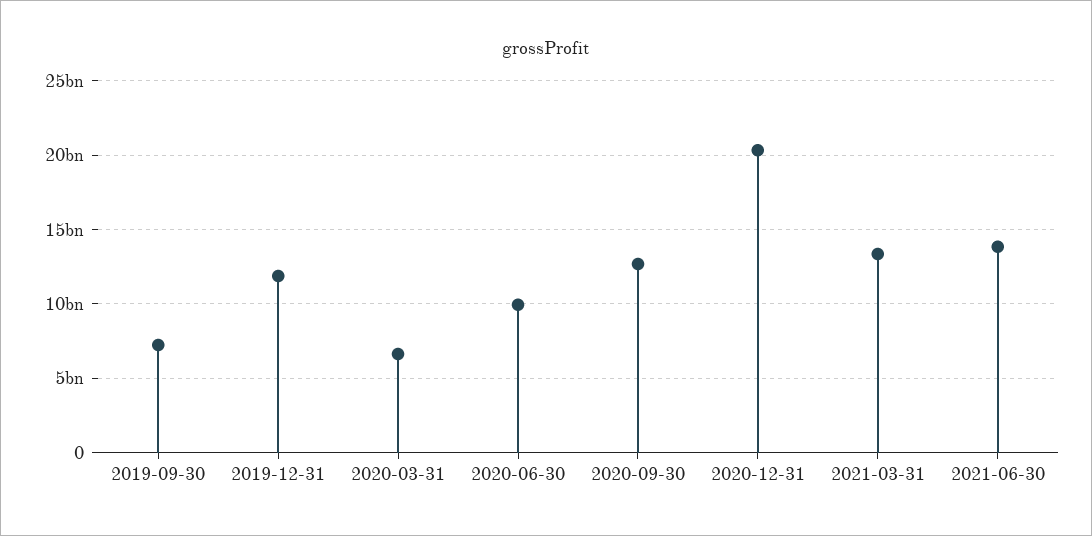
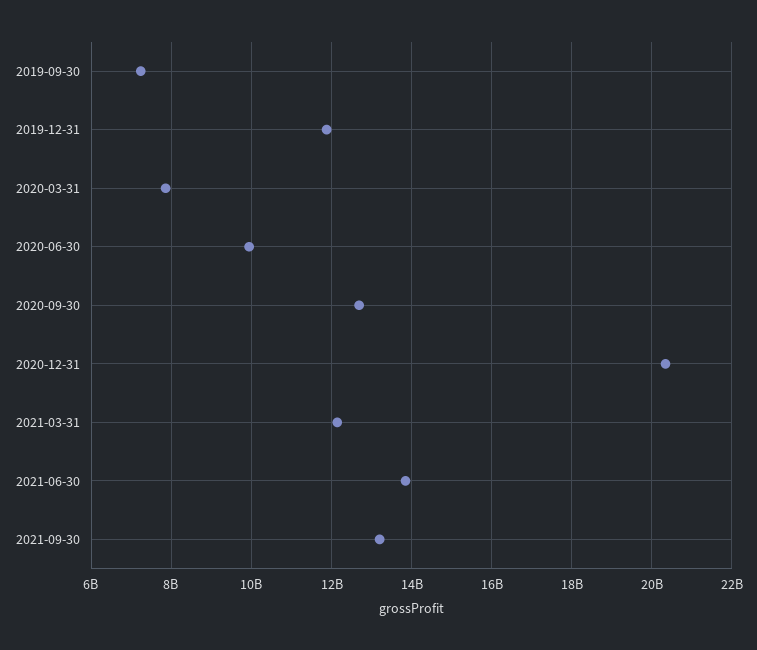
2020-03-31: 6500000000 -> 7800000000
2021-03-31: 13500000000 -> 12200000000
2021-09-30: none -> 13200000000

